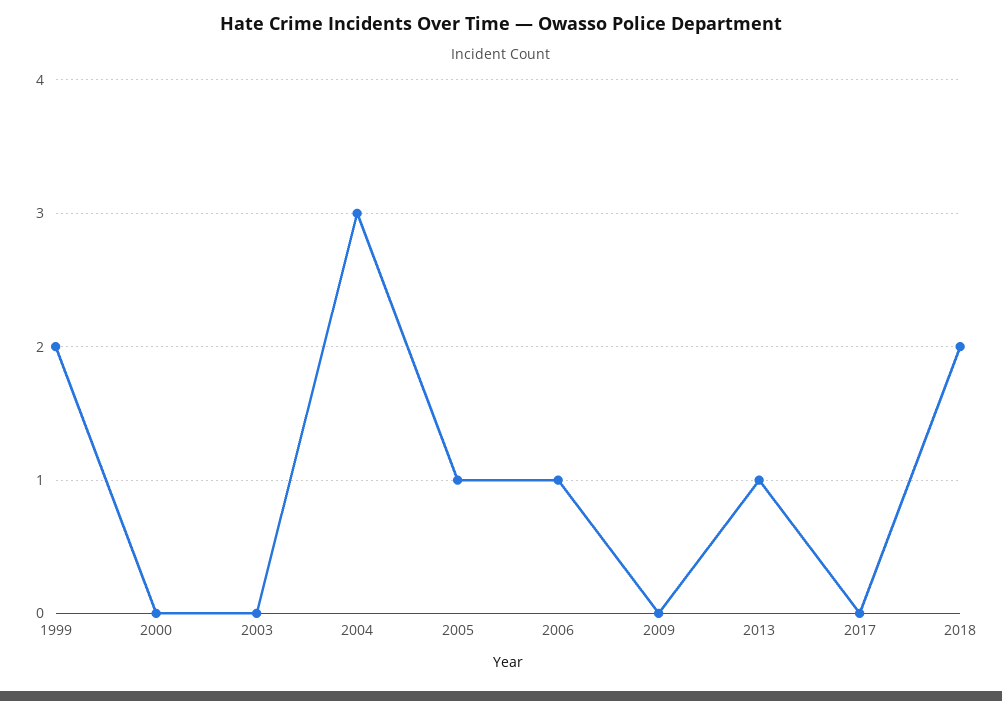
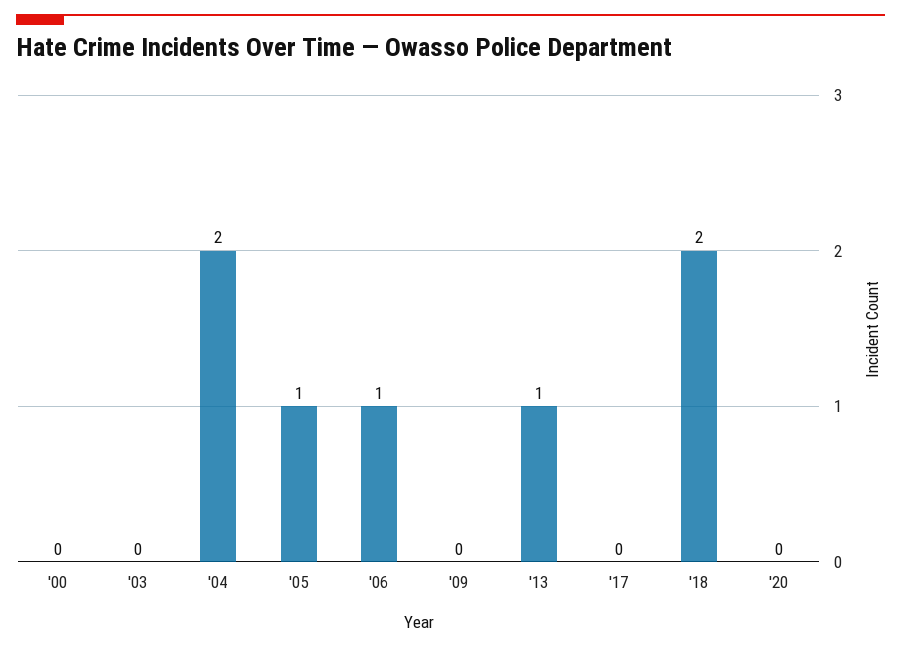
1999: 2 -> none
2004: 3 -> 2
'20: none -> 0

